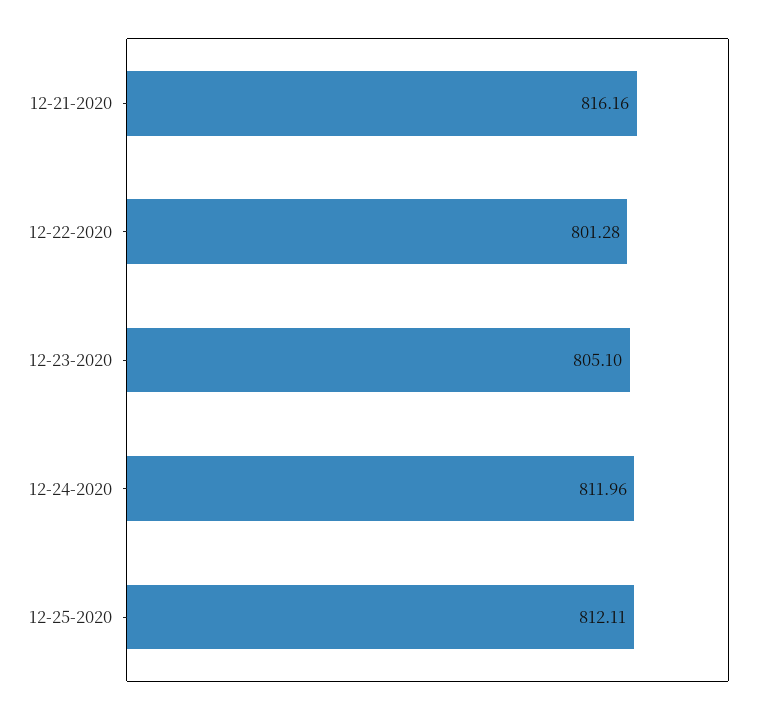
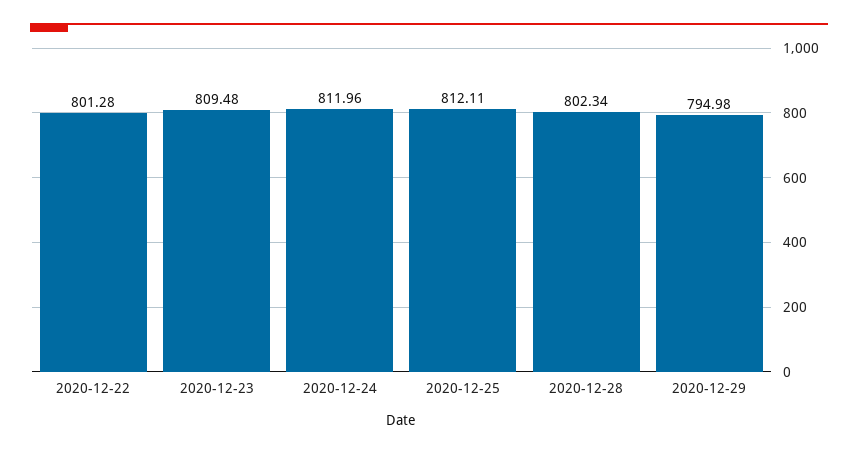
12-21-2020: 816.16 -> none
12-23-2020: 805.1 -> 809.48
2020-12-28: none -> 802.34
2020-12-29: none -> 794.98

